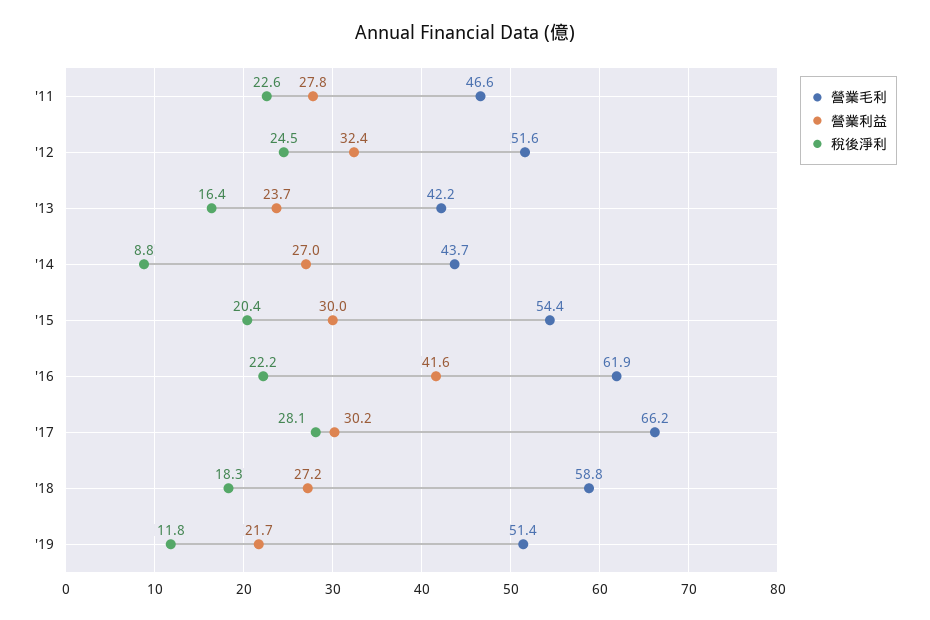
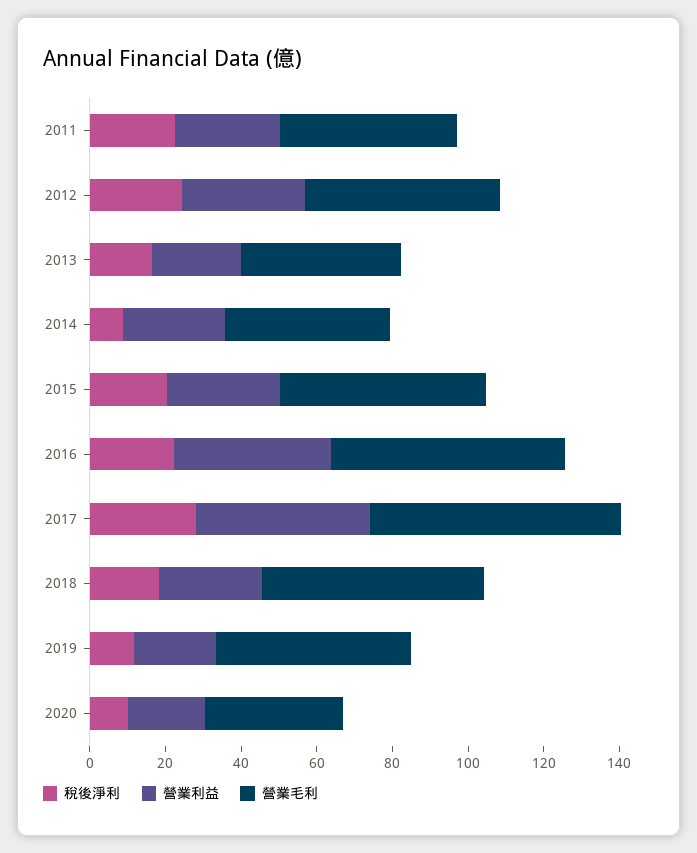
營業利益, '17: 30.2 -> 45
稅後淨利, 2020: none -> 10
營業利益, 2020: none -> 20
營業毛利, 2020: none -> 35

